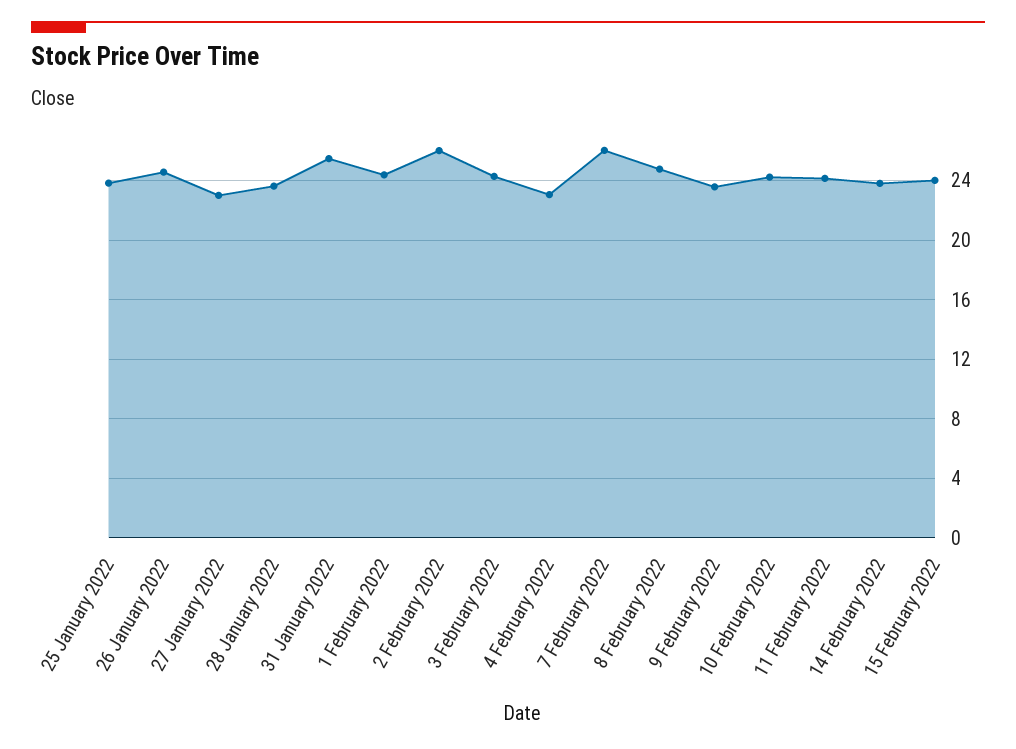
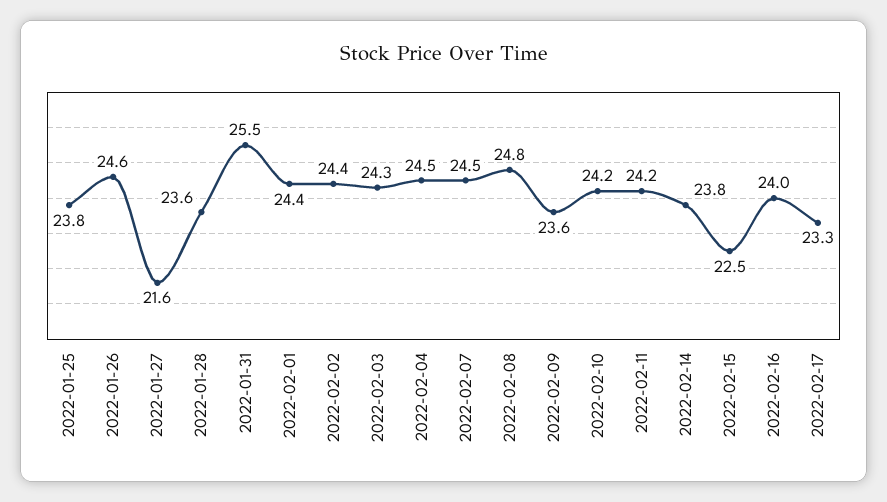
27 January 2022: 23 -> 21.6
2 February 2022: 26 -> 24.4
4 February 2022: 23 -> 24.5
7 February 2022: 26 -> 24.5
15 February 2022: 24 -> 22.5
2022-02-16: none -> 24
2022-02-17: none -> 23.3

